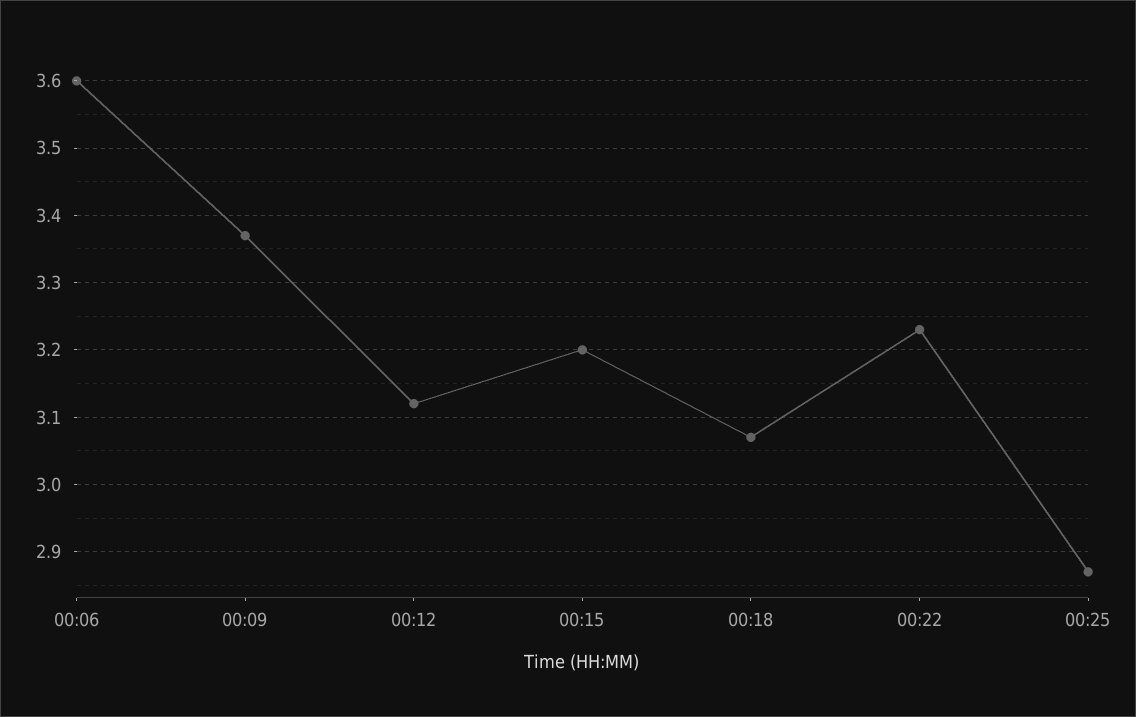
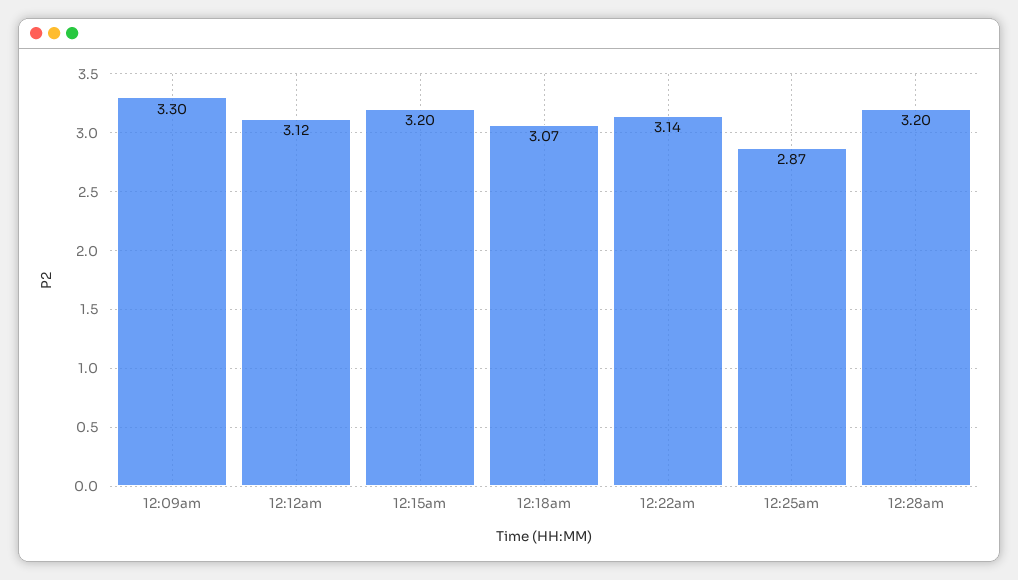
00:06: 3.6 -> none
00:09: 3.37 -> 3.3
00:22: 3.23 -> 3.14
12:28am: none -> 3.2

